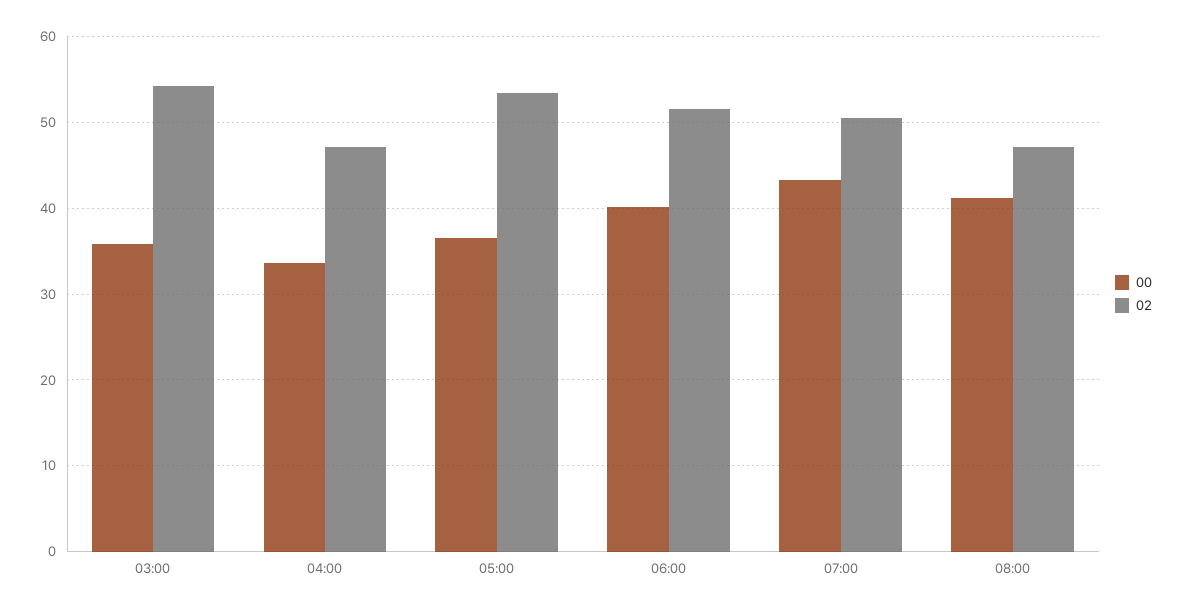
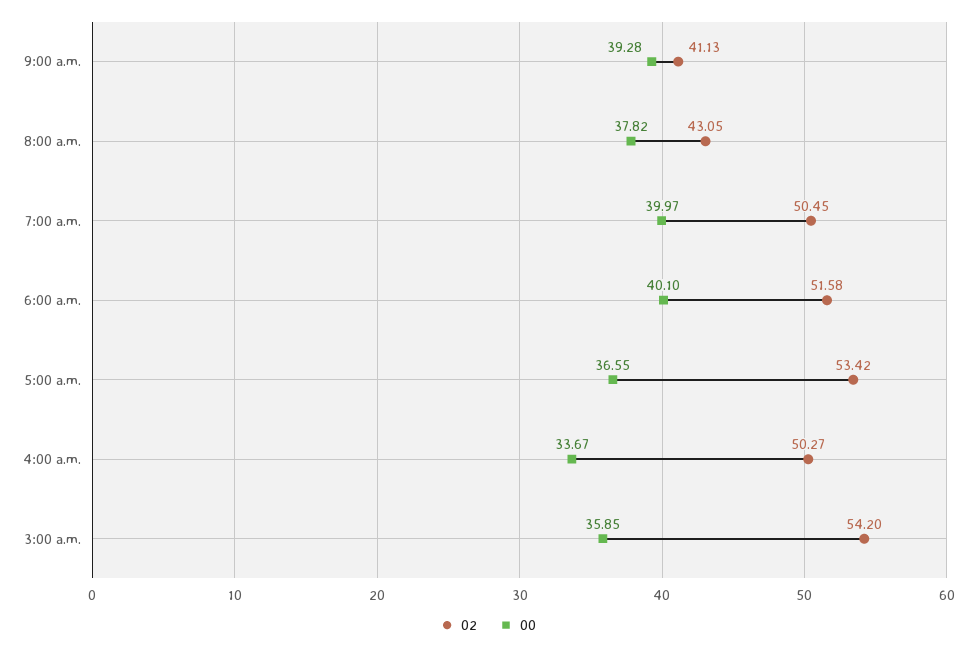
02, 04:00: 47 -> 50.27
00, 07:00: 43 -> 39.97
00, 08:00: 41 -> 37.82
02, 08:00: 47 -> 43.05
02, 9:00 a.m.: none -> 41.13
00, 9:00 a.m.: none -> 39.28

